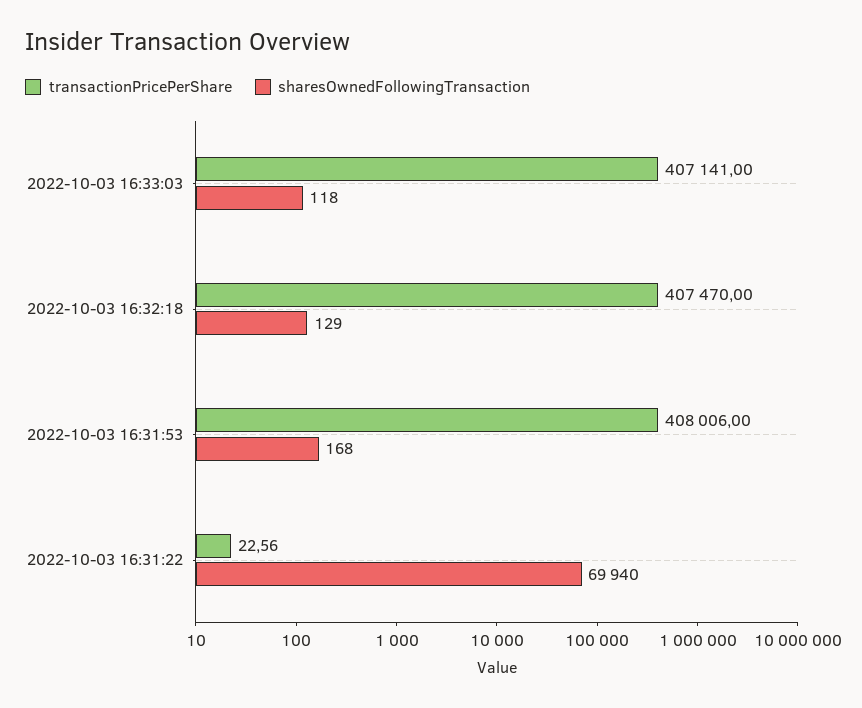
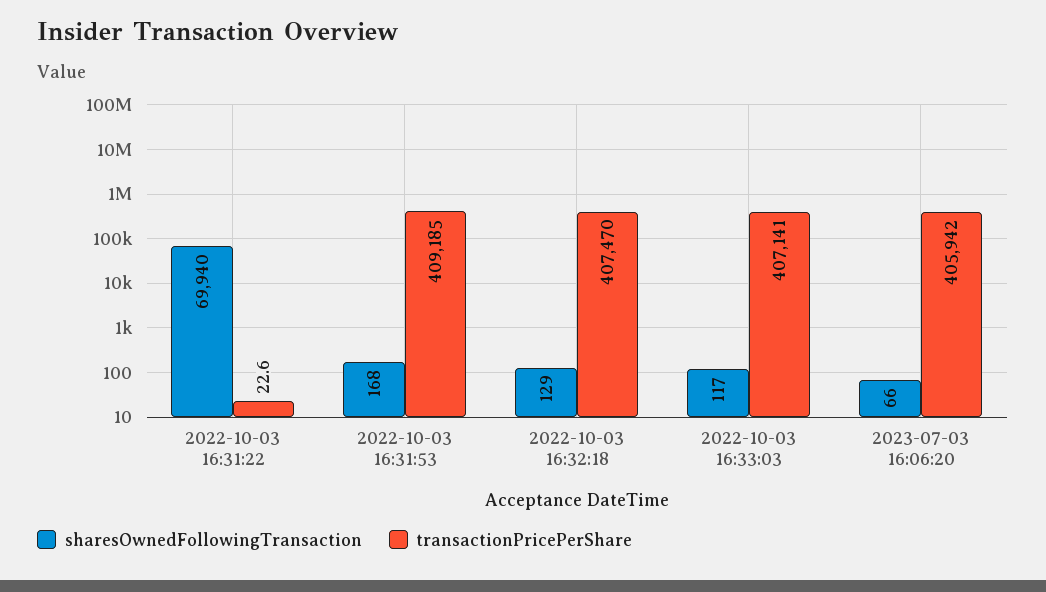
sharesOwnedFollowingTransaction, 2022-10-03 16:33:03: 118 -> 117
transactionPricePerShare, 2022-10-03 16:31:53: 408006 -> 409185
sharesOwnedFollowingTransaction, 2023-07-03 16:06:20: none -> 66
transactionPricePerShare, 2023-07-03 16:06:20: none -> 405942

